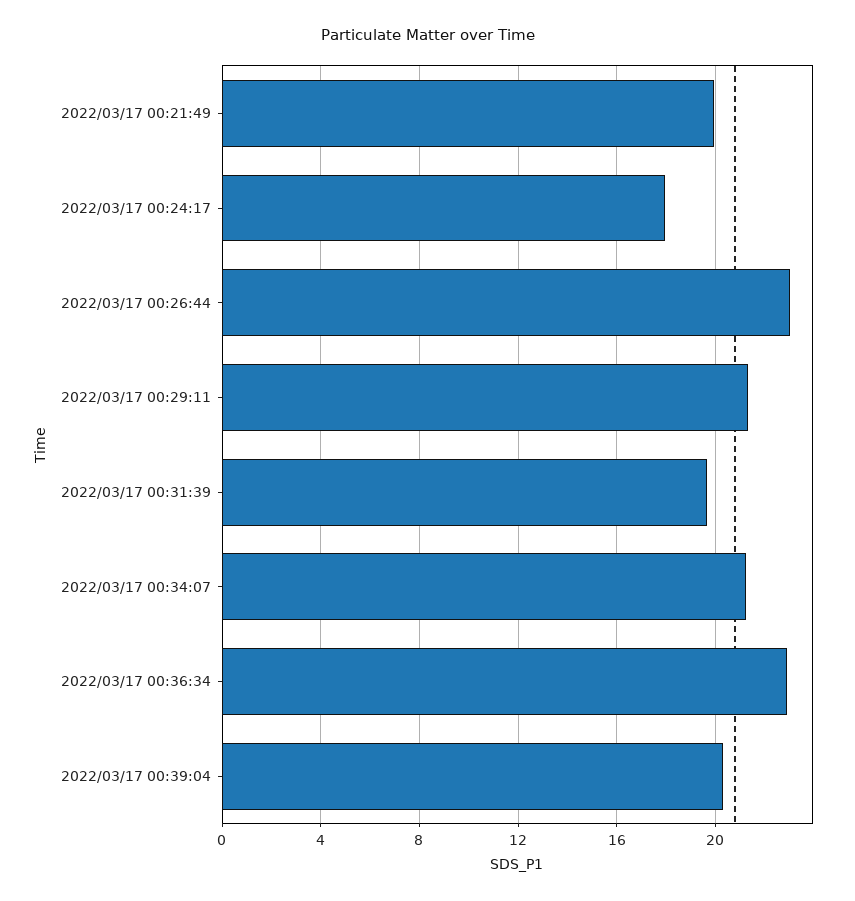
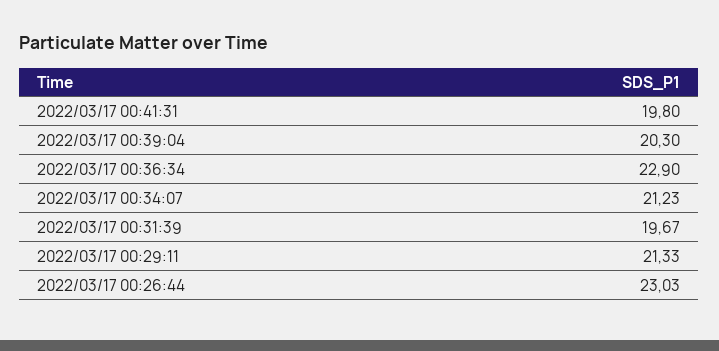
2022/03/17 00:21:49: 20 -> none
2022/03/17 00:24:17: 18 -> none
2022/03/17 00:41:31: none -> 19.8

